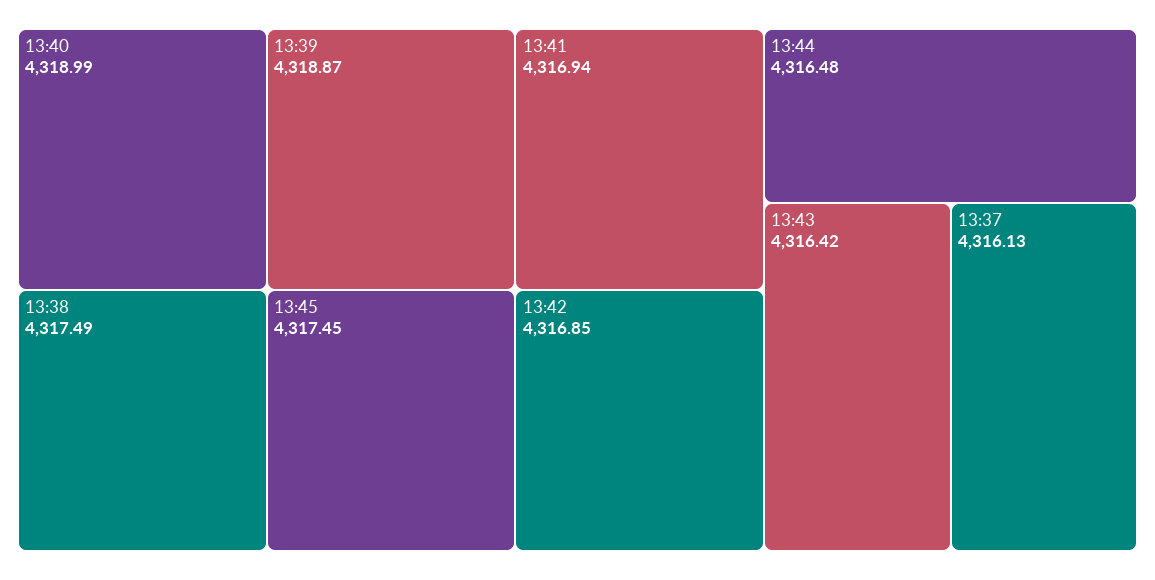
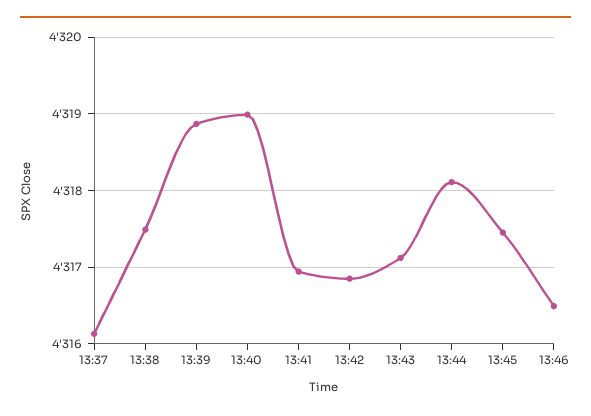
13:44: 4316.48 -> 4318.1
13:43: 4316.42 -> 4317.1
13:46: none -> 4316.5

